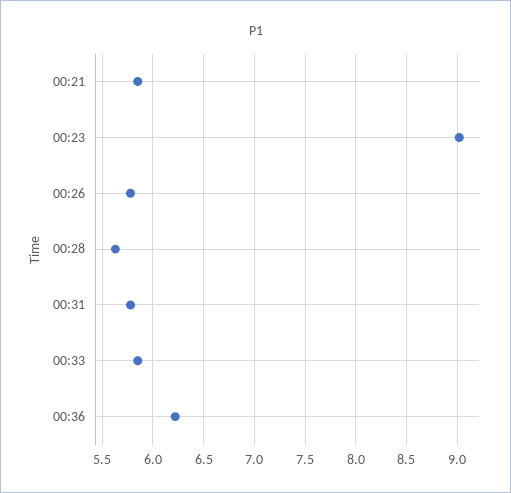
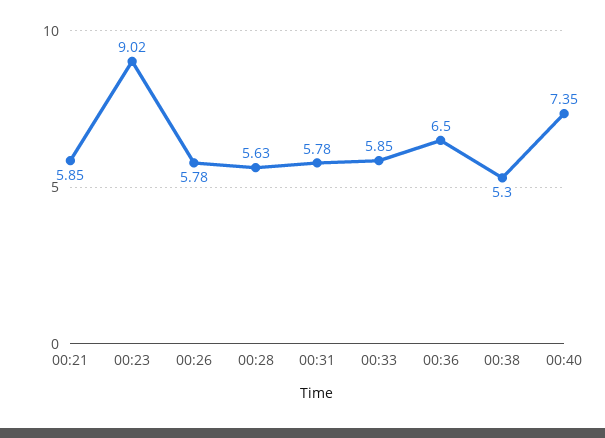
00:36: 6.2 -> 6.5
00:38: none -> 5.3
00:40: none -> 7.35

